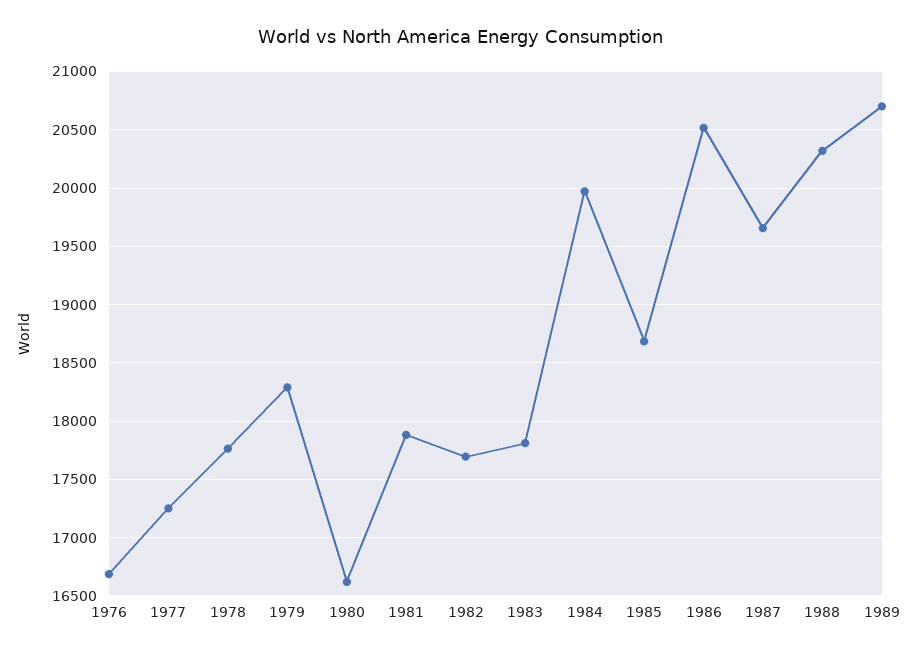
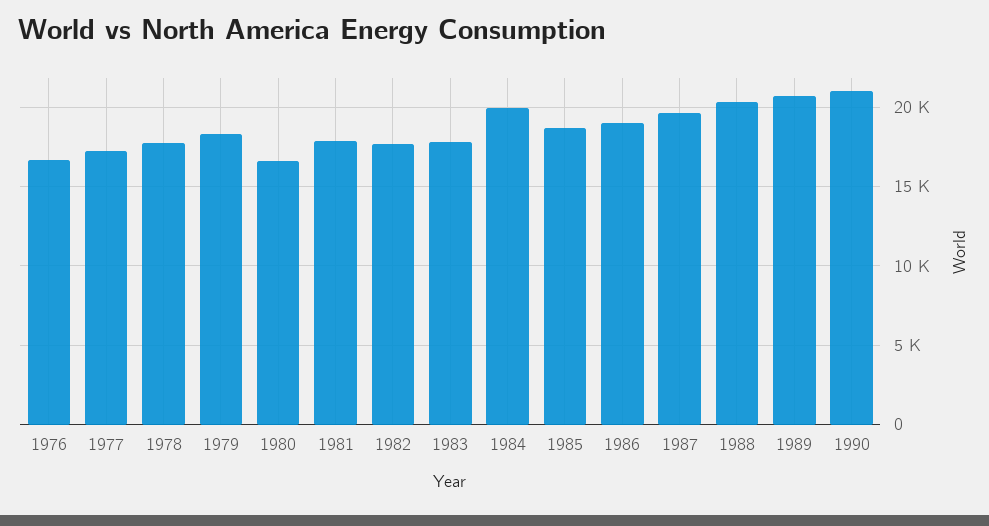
1986: 20500 -> 19000
1990: none -> 21000

